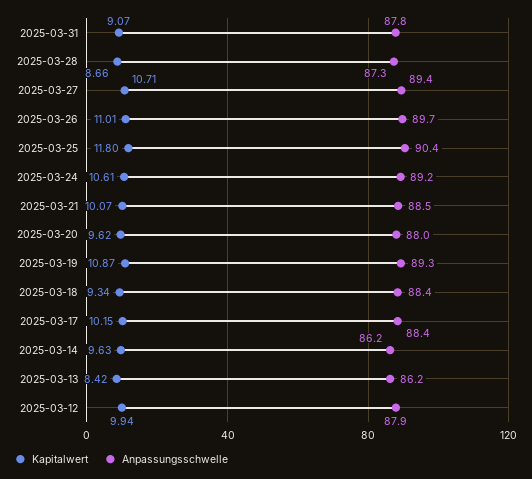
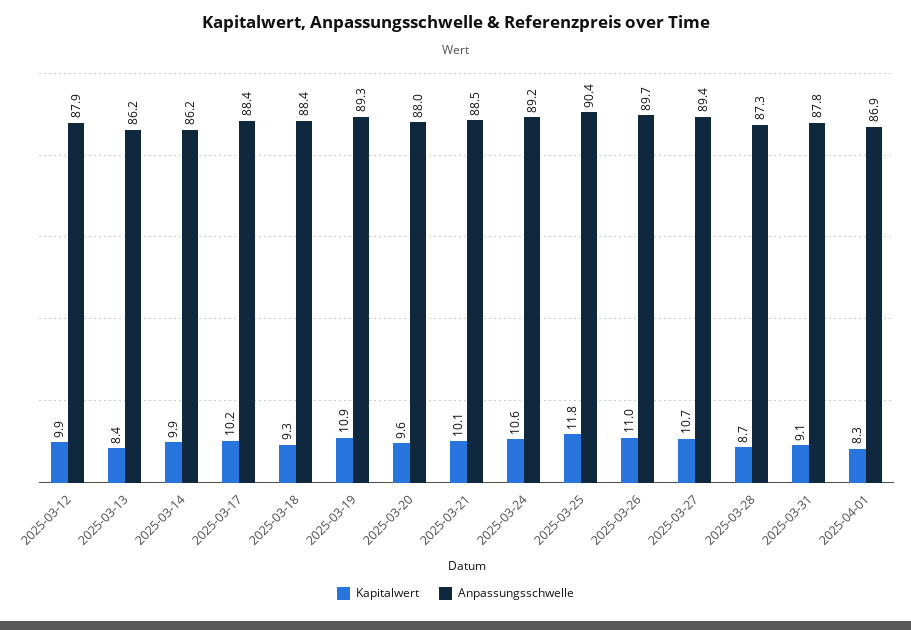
Kapitalwert, 2025-03-14: 9.63 -> 9.9
Kapitalwert, 2025-04-01: none -> 8.3
Anpassungsschwelle, 2025-04-01: none -> 86.9

